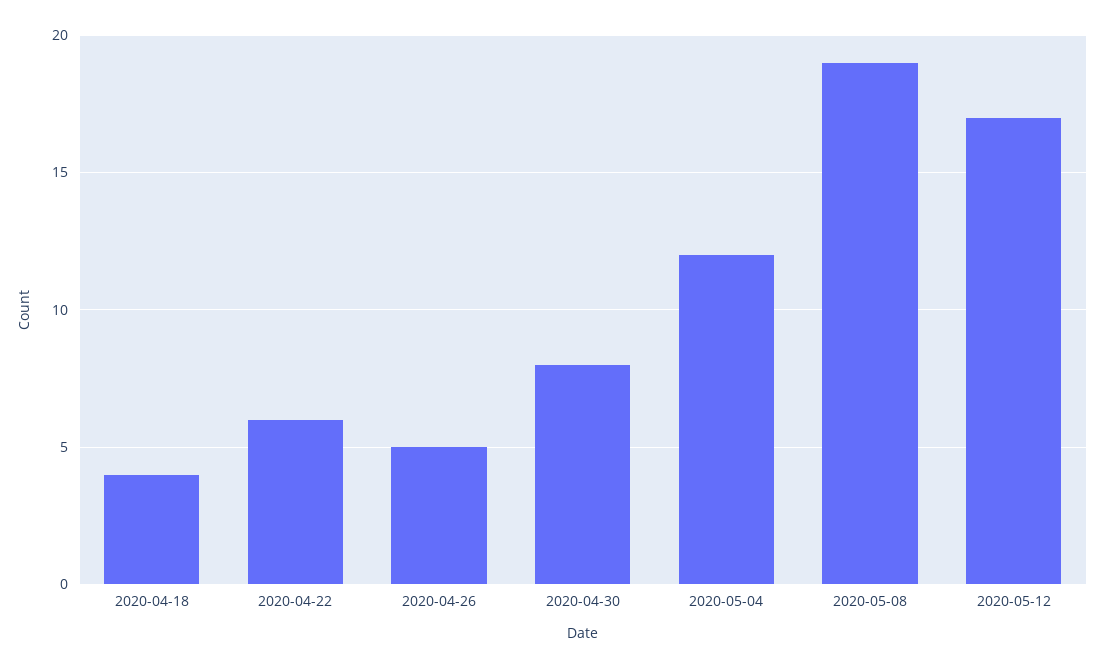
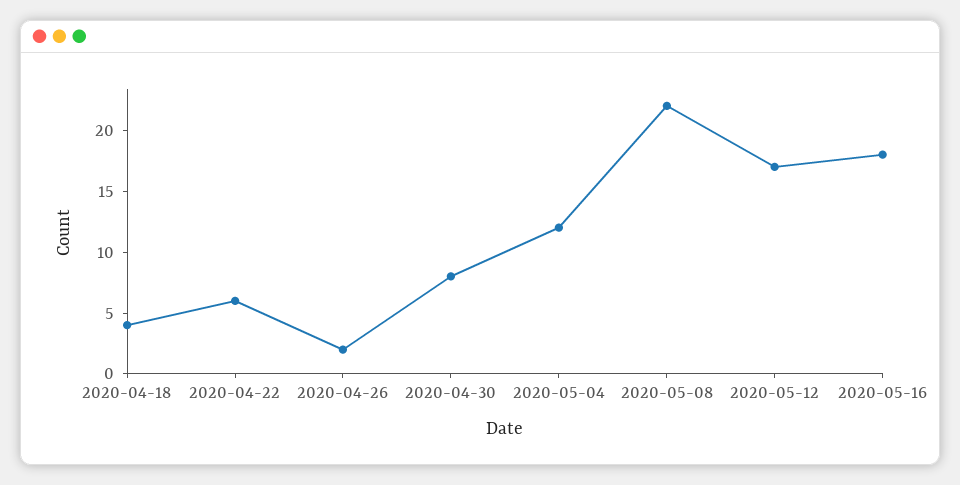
2020-04-26: 5 -> 2
2020-05-08: 19 -> 22
2020-05-16: none -> 18

